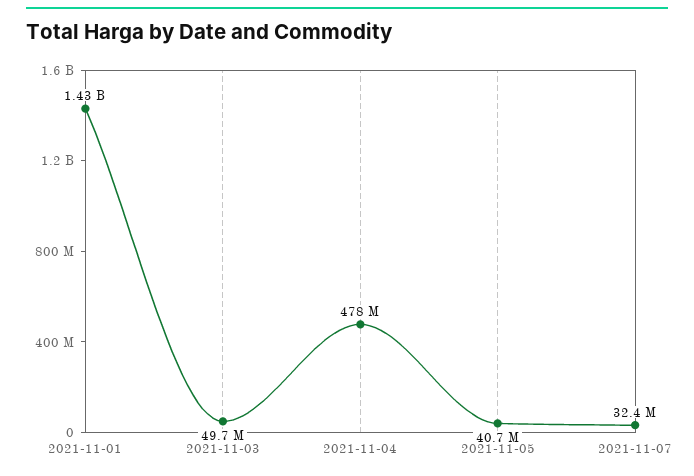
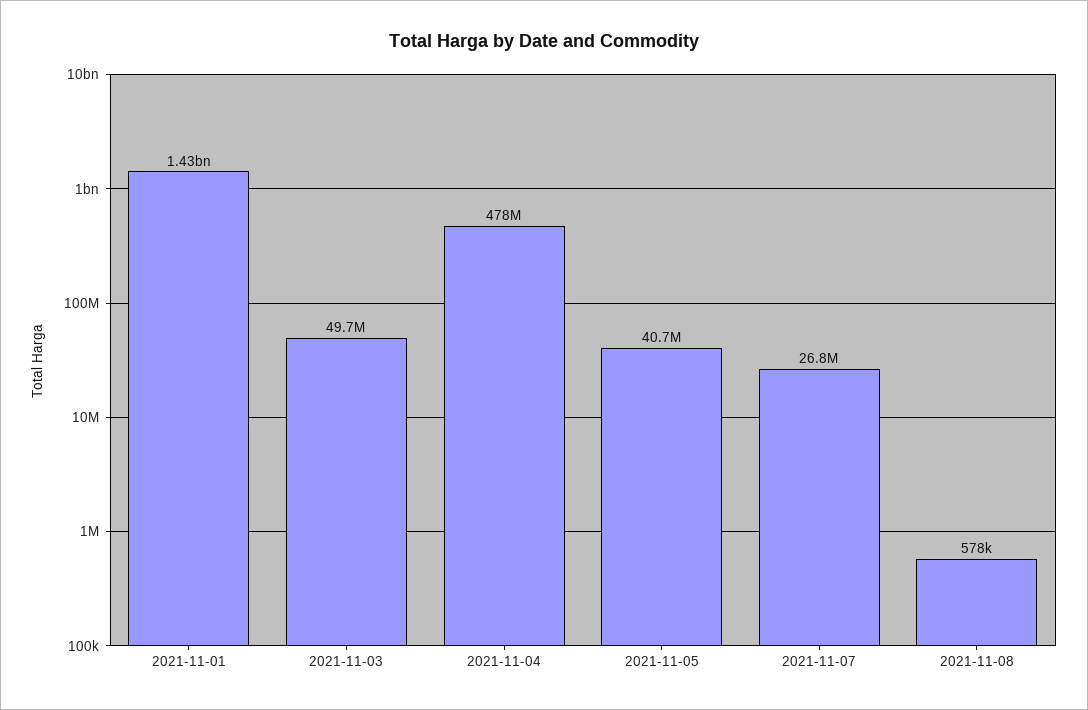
2021-11-07: 32400000 -> 26800000
2021-11-08: none -> 578000

